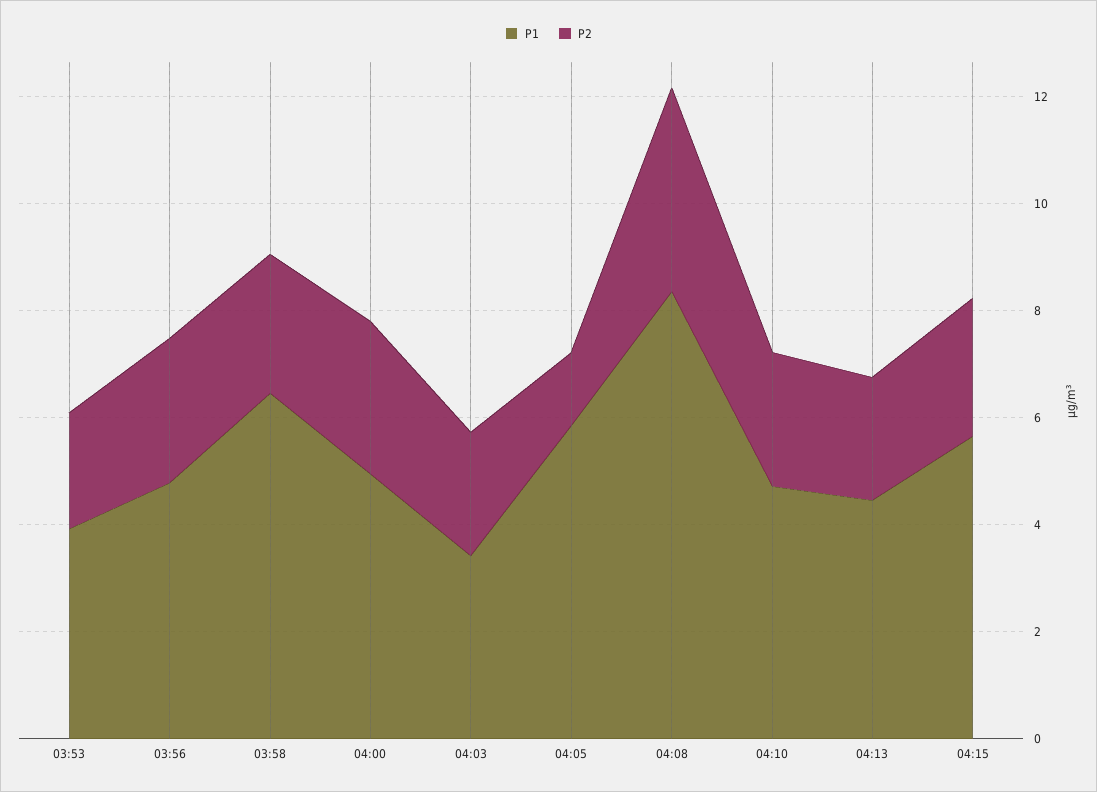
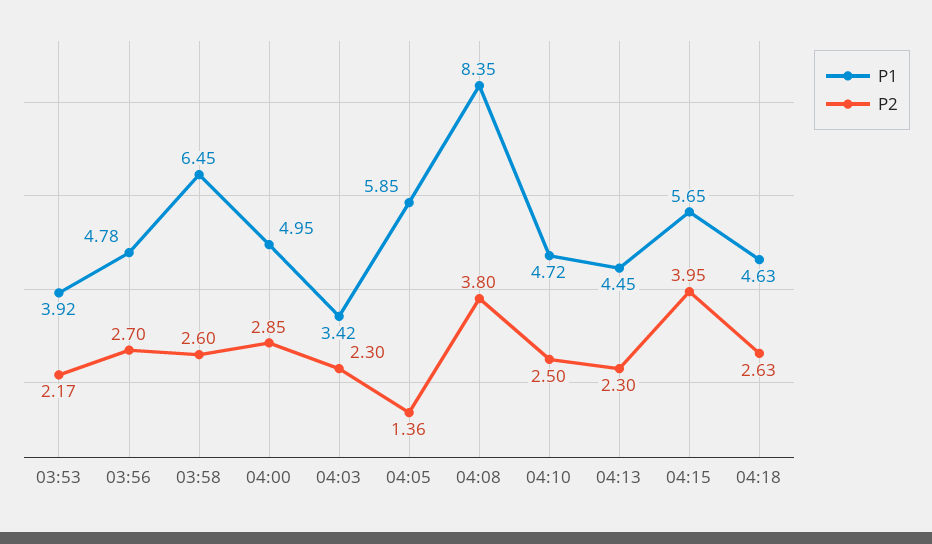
P2, 04:15: 2.5 -> 3.95
P1, 04:18: none -> 4.63
P2, 04:18: none -> 2.63

